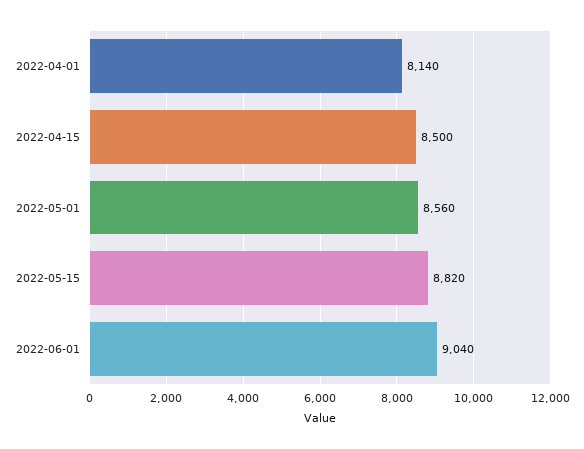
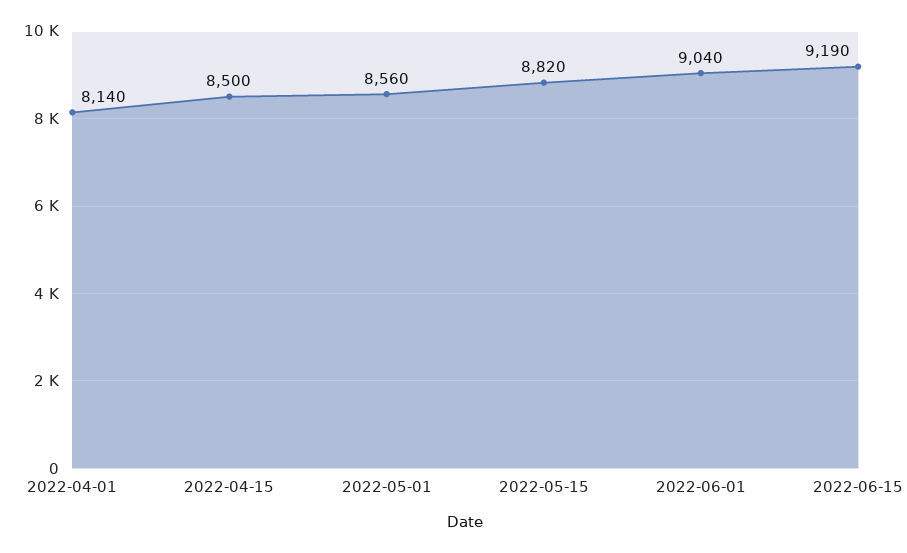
2022-06-15: none -> 9190

